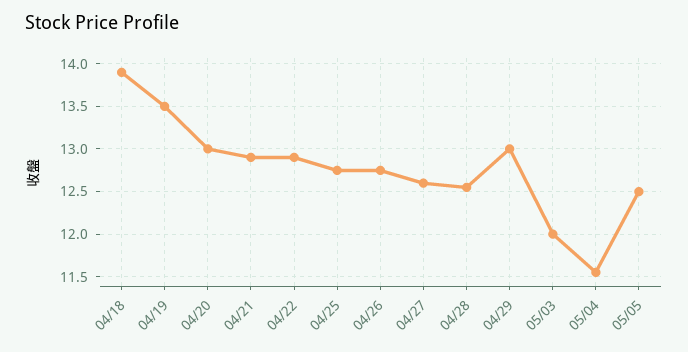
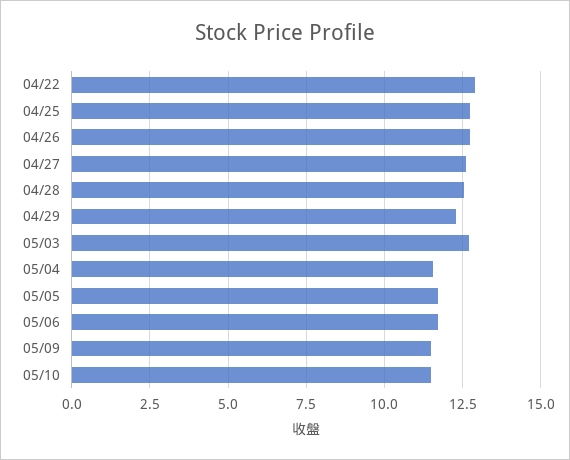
04/18: 13.9 -> none
04/19: 13.5 -> none
04/20: 13 -> none
04/21: 12.9 -> none
04/29: 13 -> 12.25
05/03: 12 -> 12.75
05/05: 12.5 -> 11.75
05/06: none -> 11.75
05/09: none -> 11.5
05/10: none -> 11.5

